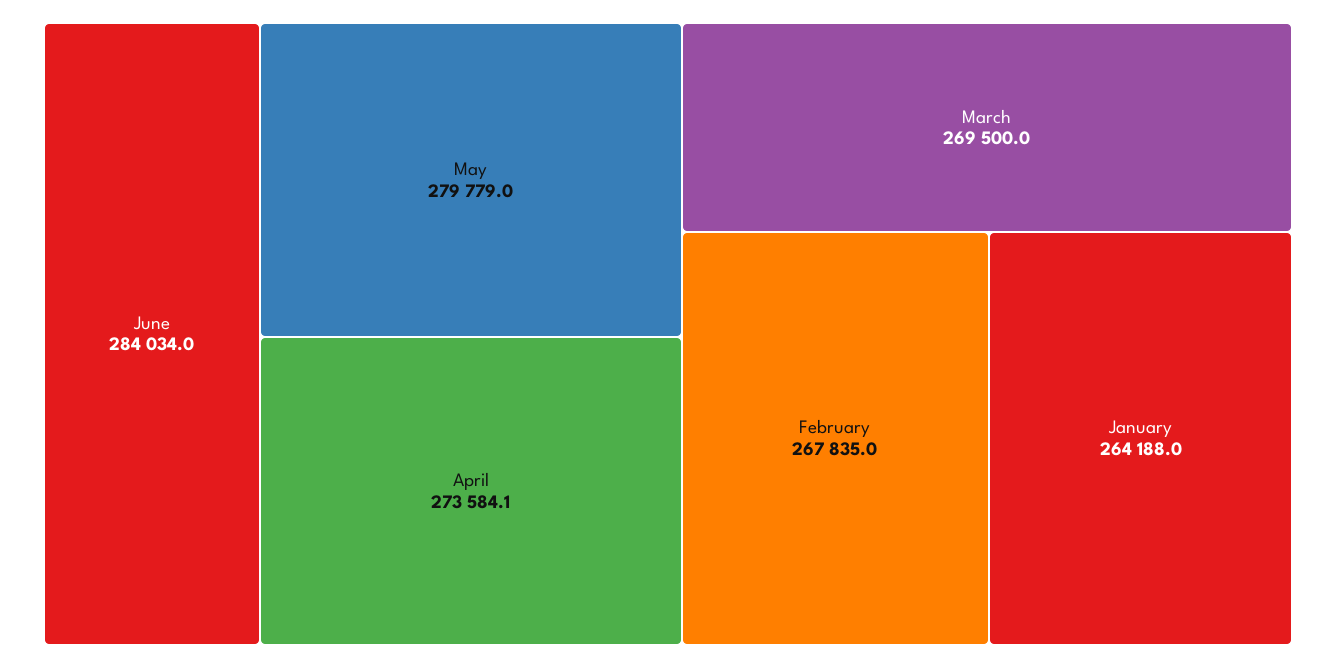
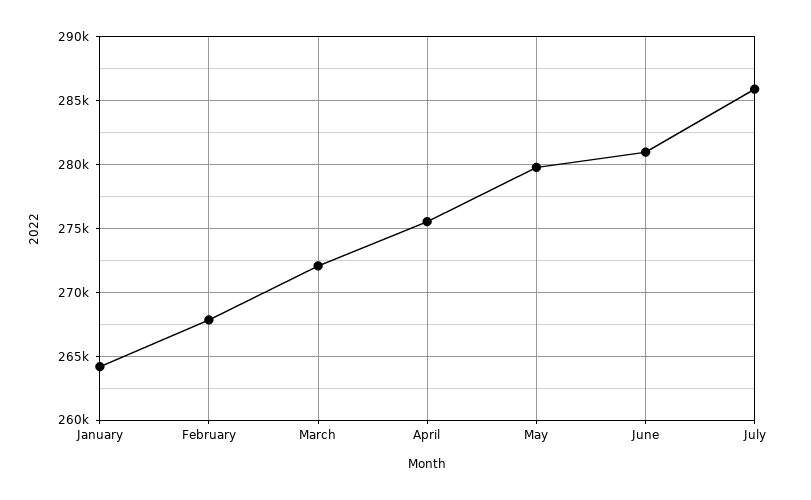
June: 284034 -> 281000
April: 273584.1 -> 275500
March: 269500 -> 272000
July: none -> 286000

